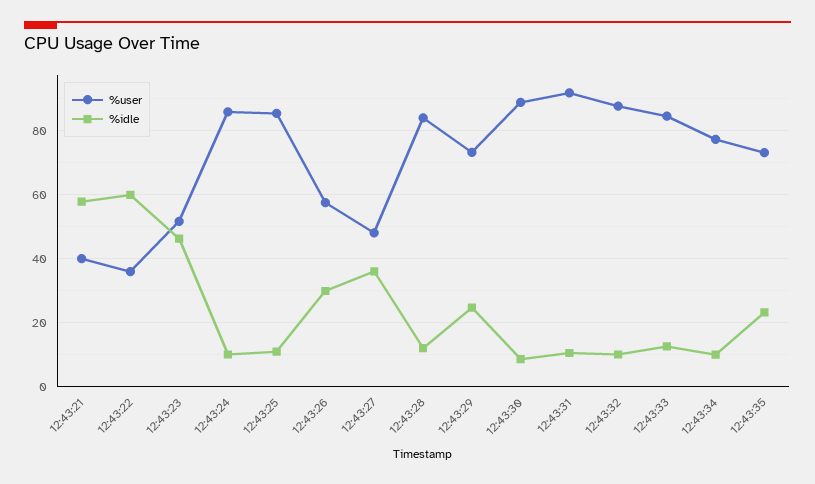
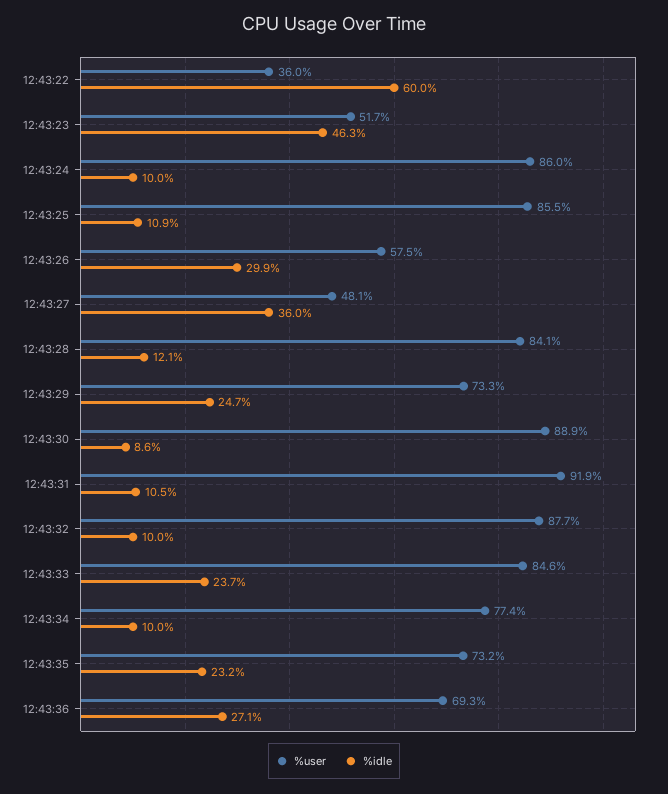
%user, 12:43:21: 40 -> none
%idle, 12:43:21: 58 -> none
%idle, 12:43:33: 12 -> 23.7
%user, 12:43:36: none -> 69.3
%idle, 12:43:36: none -> 27.1

